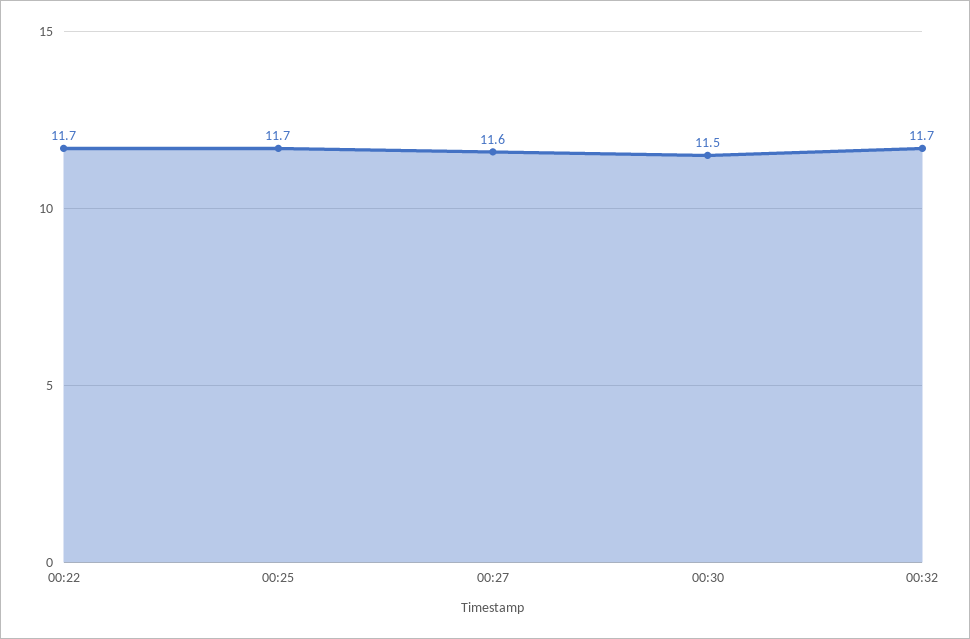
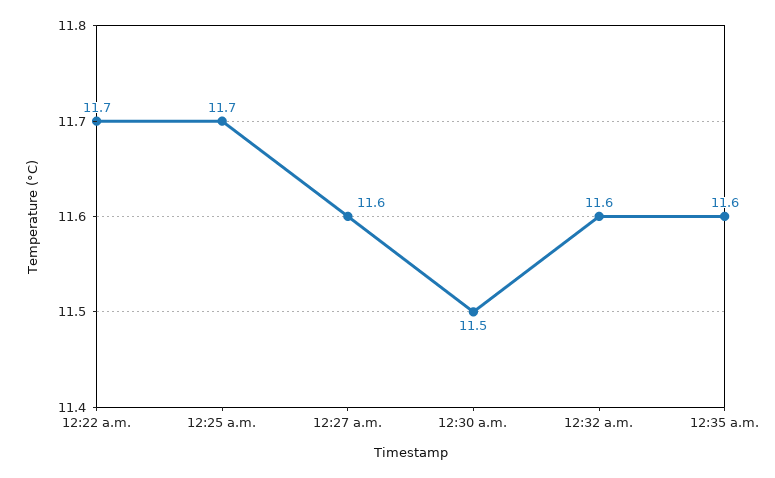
00:32: 11.7 -> 11.6
12:35 a.m.: none -> 11.6

